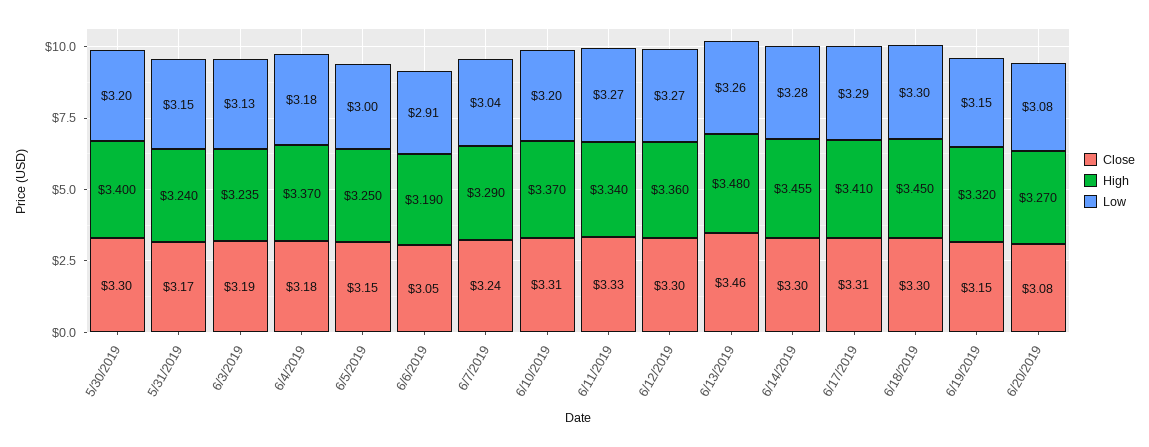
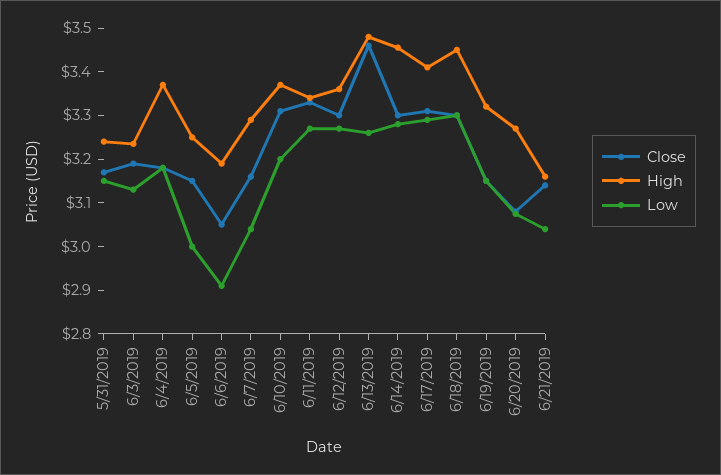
Close, 5/30/2019: 3.3 -> none
High, 5/30/2019: 3.4 -> none
Low, 5/30/2019: 3.2 -> none
Close, 6/7/2019: 3.24 -> 3.16
Close, 6/21/2019: none -> 3.14
High, 6/21/2019: none -> 3.16
Low, 6/21/2019: none -> 3.04

